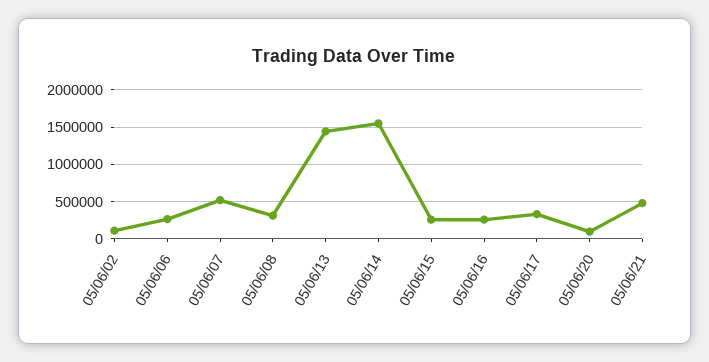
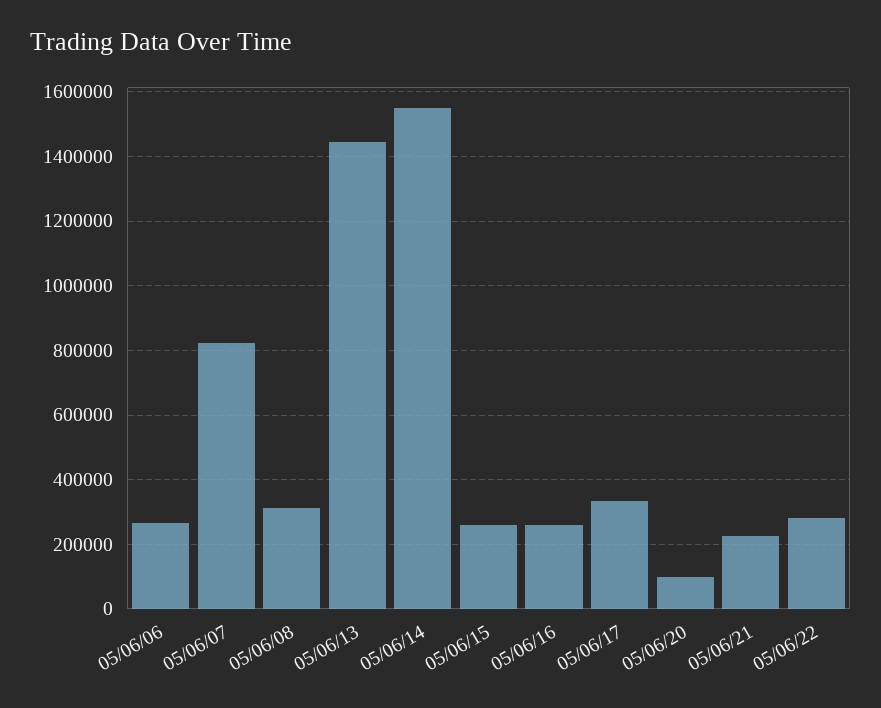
05/06/02: 100000 -> none
05/06/07: 500000 -> 820000
05/06/21: 500000 -> 220000
05/06/22: none -> 280000

